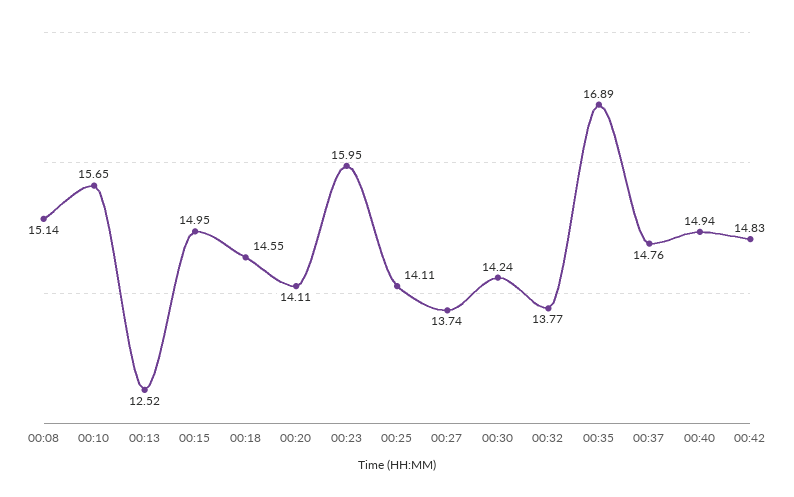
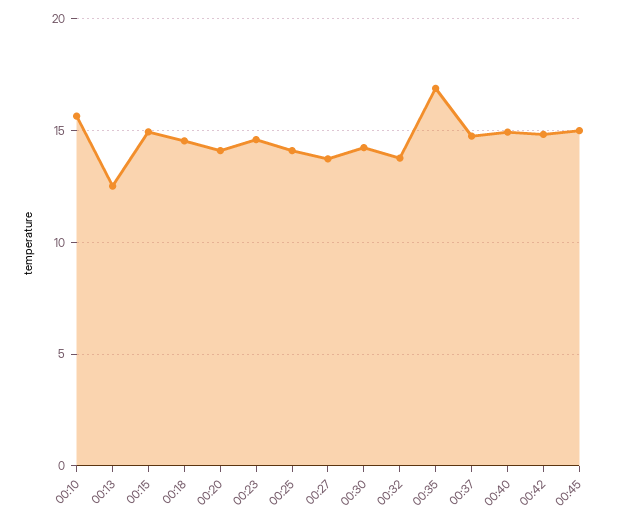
00:08: 15.14 -> none
00:23: 15.95 -> 14.5
00:45: none -> 15

